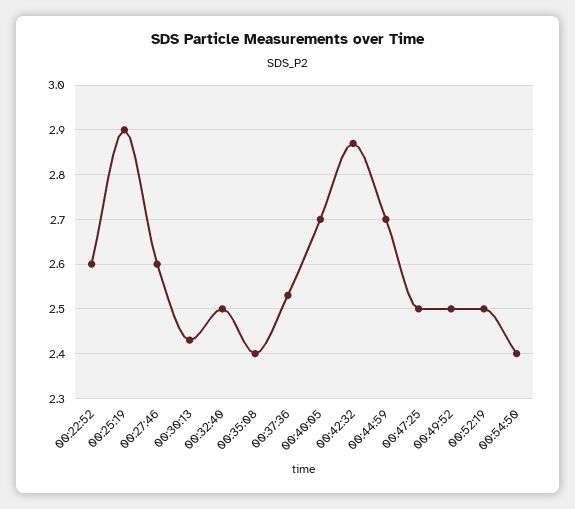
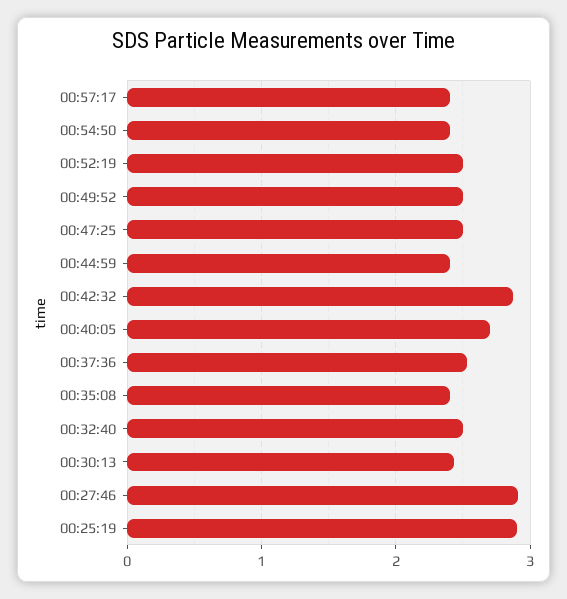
00:22:52: 2.6 -> none
00:27:46: 2.6 -> 2.9
00:44:59: 2.7 -> 2.4
00:57:17: none -> 2.4

